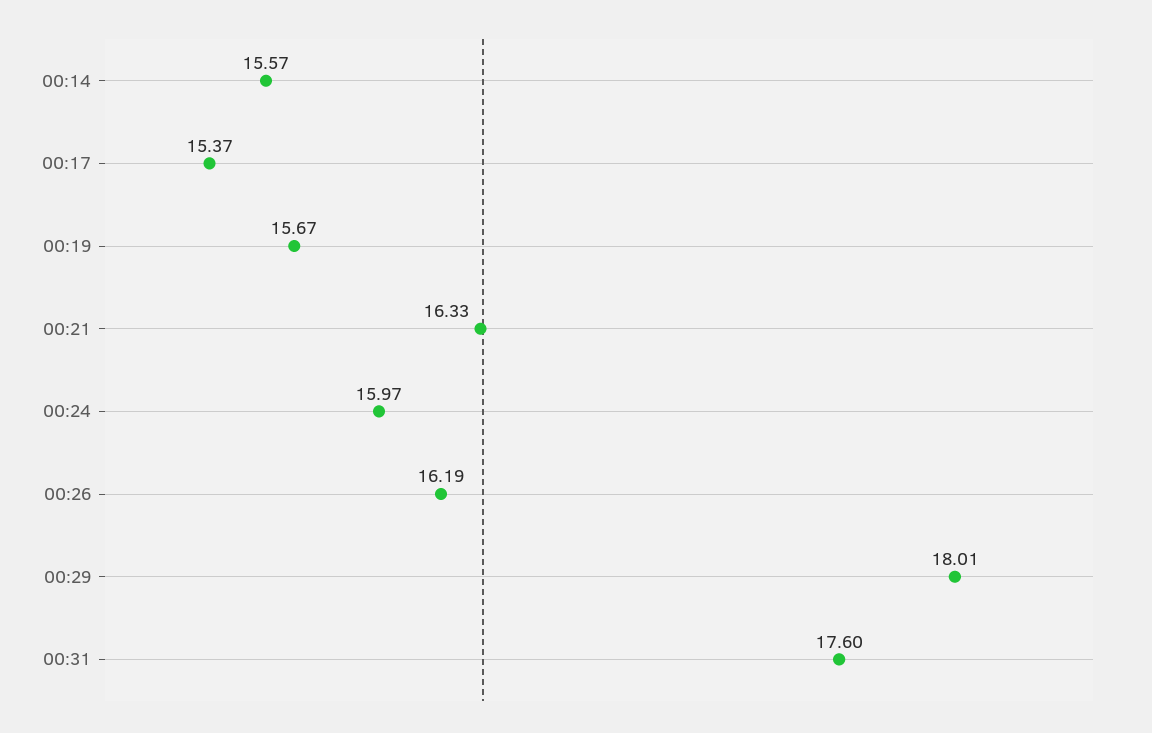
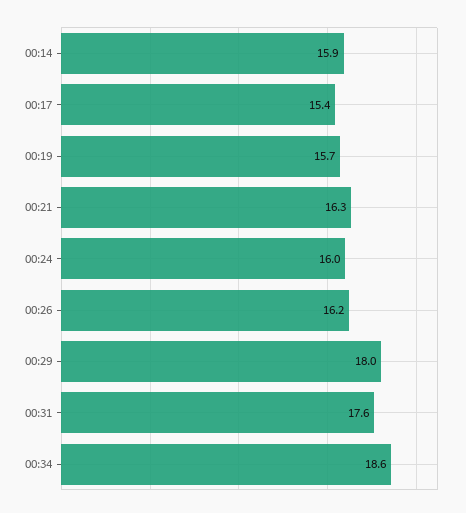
00:14: 15.57 -> 15.9
00:34: none -> 18.6

